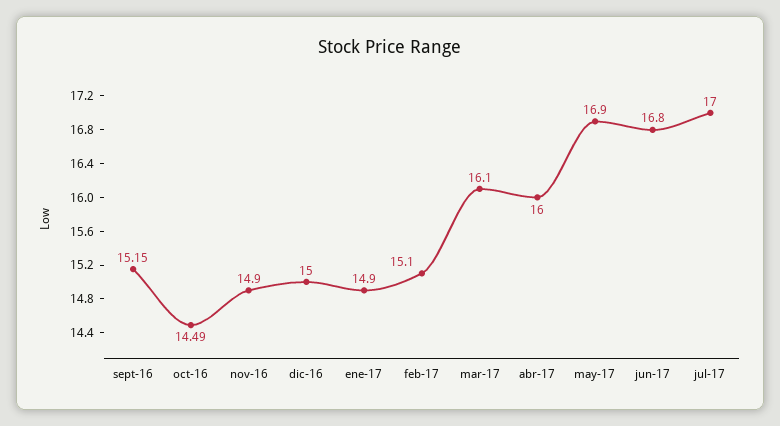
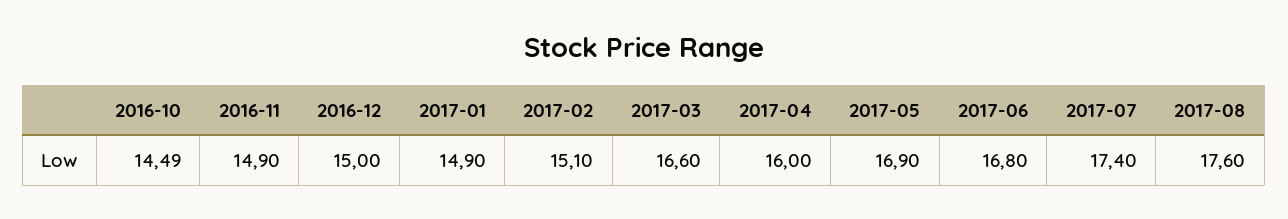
sept-16: 15.15 -> none
mar-17: 16.1 -> 16.6
jul-17: 17 -> 17.4
2017-08: none -> 17.6

